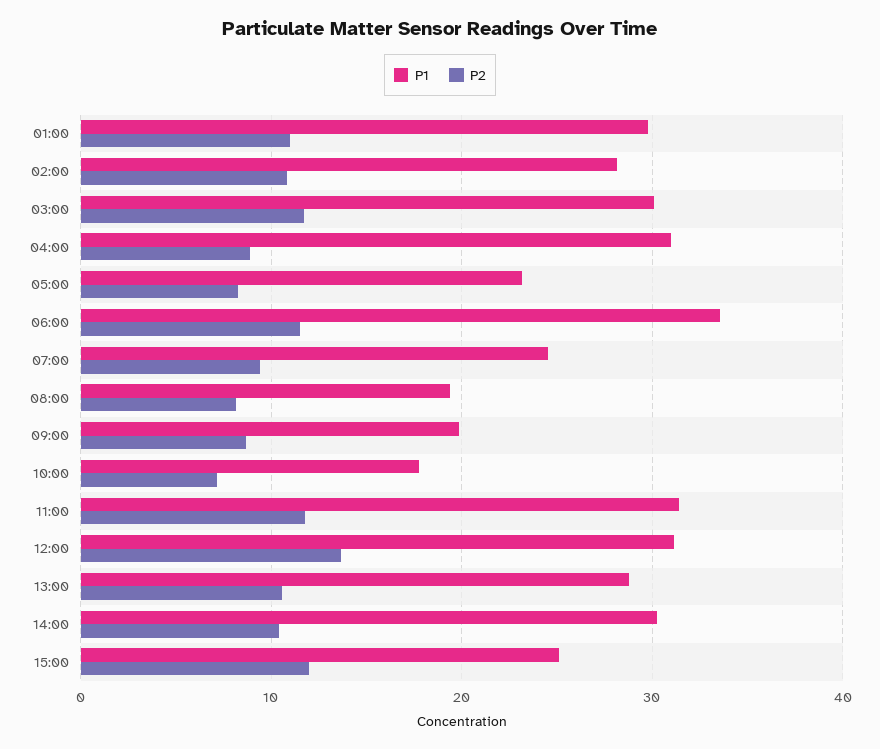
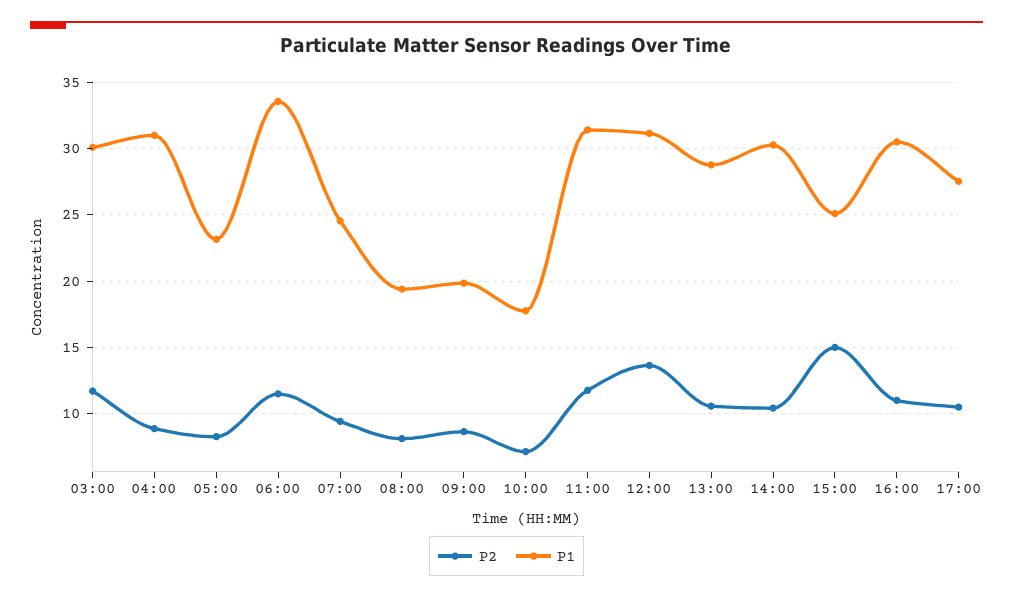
P1, 01:00: 30 -> none
P2, 01:00: 11 -> none
P1, 02:00: 28 -> none
P2, 02:00: 11 -> none
P2, 15:00: 12 -> 15
P2, 16:00: none -> 11
P1, 16:00: none -> 30.5
P2, 17:00: none -> 10.5
P1, 17:00: none -> 27.5

